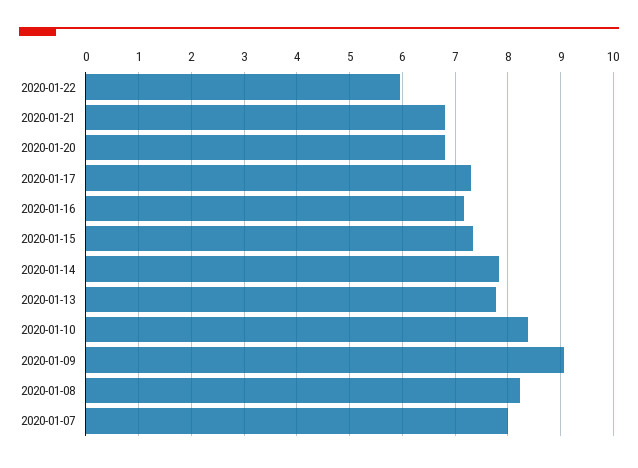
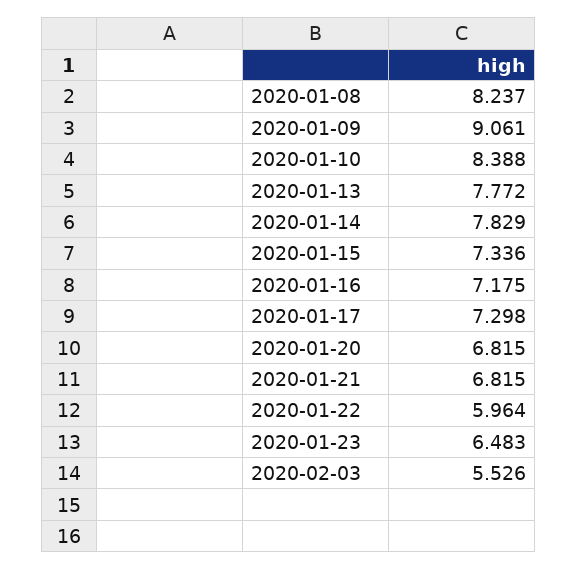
2020-01-07: 8 -> none
2020-01-23: none -> 6.483
2020-02-03: none -> 5.526

